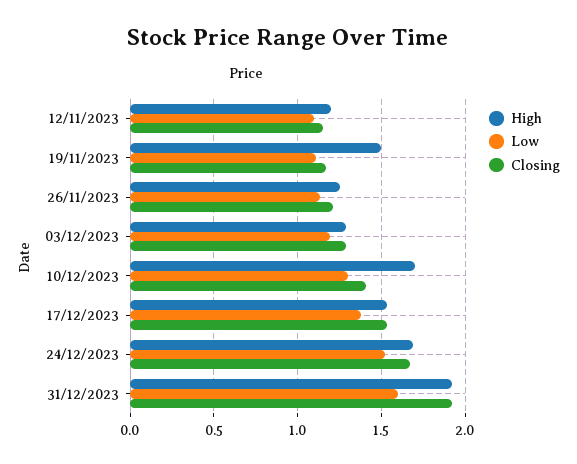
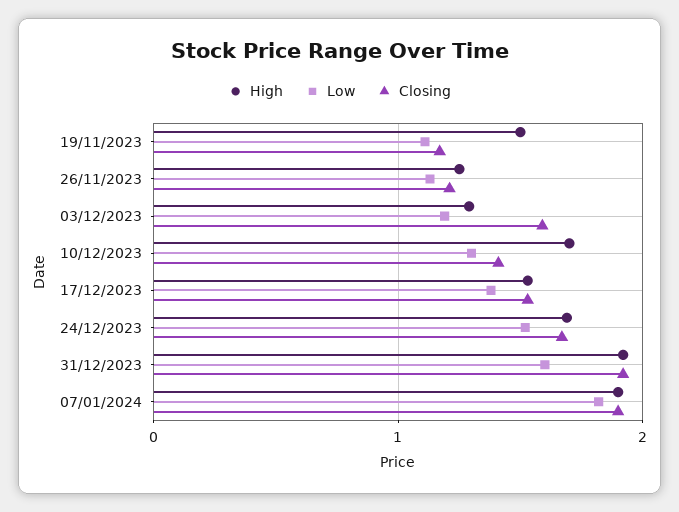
High, 12/11/2023: 1.2 -> none
Low, 12/11/2023: 1.1 -> none
Closing, 12/11/2023: 1.15 -> none
Closing, 03/12/2023: 1.3 -> 1.6
High, 07/01/2024: none -> 1.9
Low, 07/01/2024: none -> 1.8
Closing, 07/01/2024: none -> 1.9

